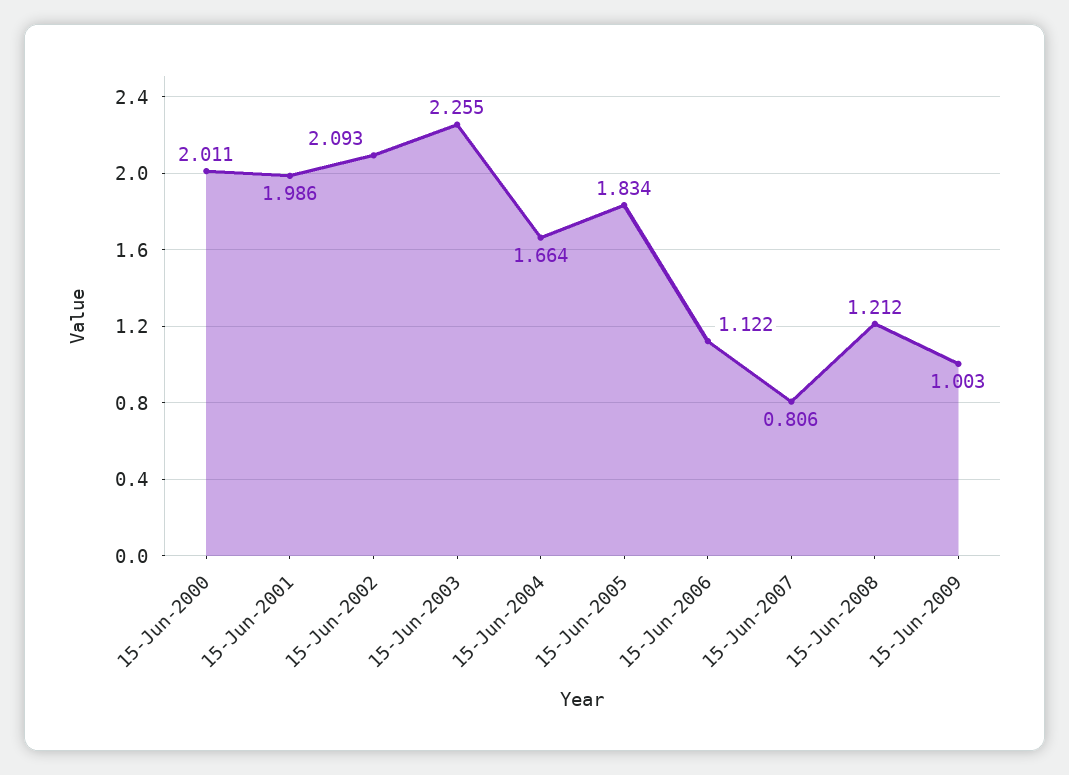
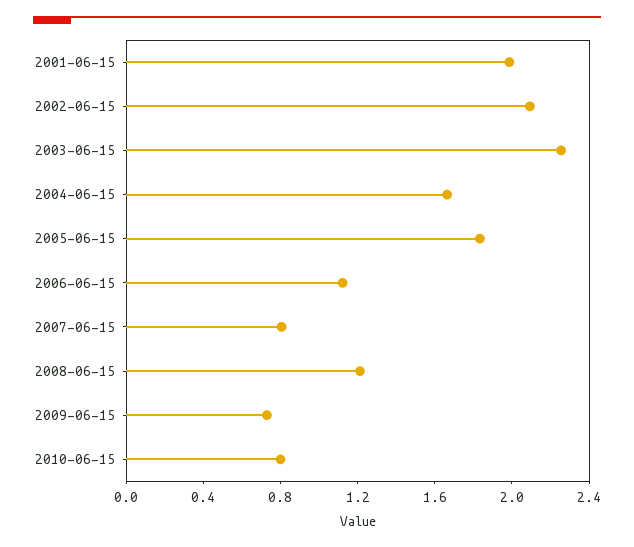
15-Jun-2000: 2.011 -> none
15-Jun-2009: 1.003 -> 0.7
2010-06-15: none -> 0.8

